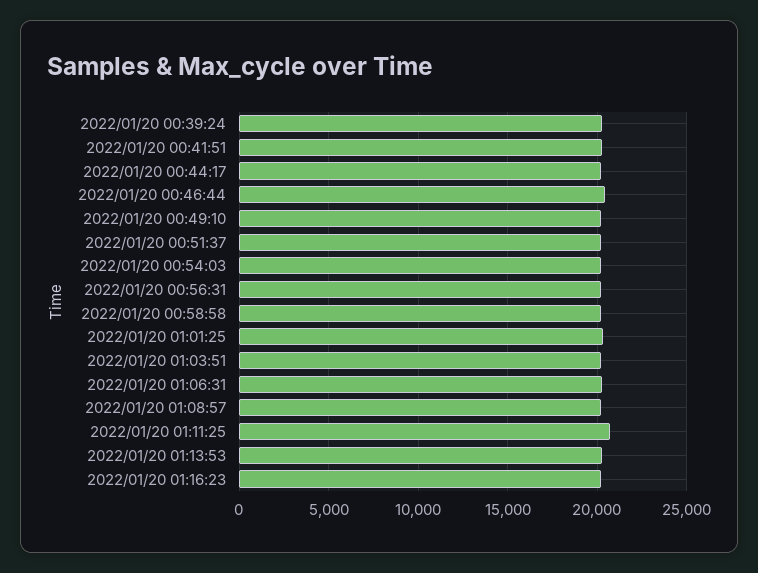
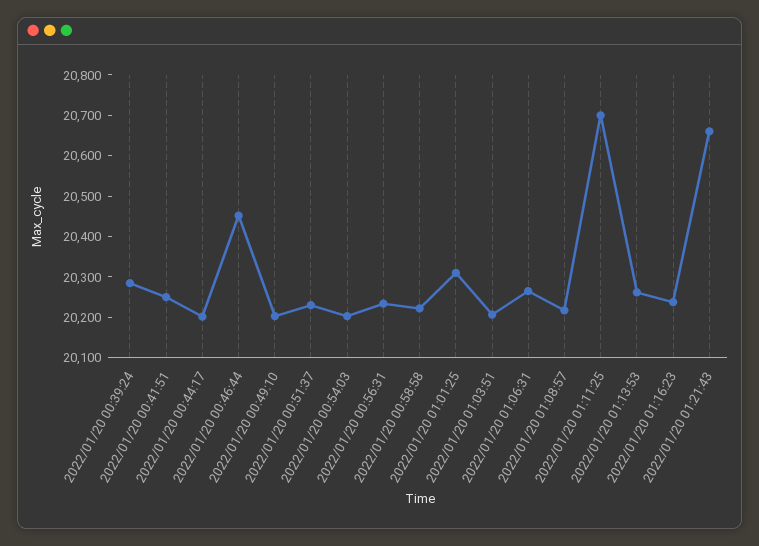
2022/01/20 01:21:43: none -> 20660

